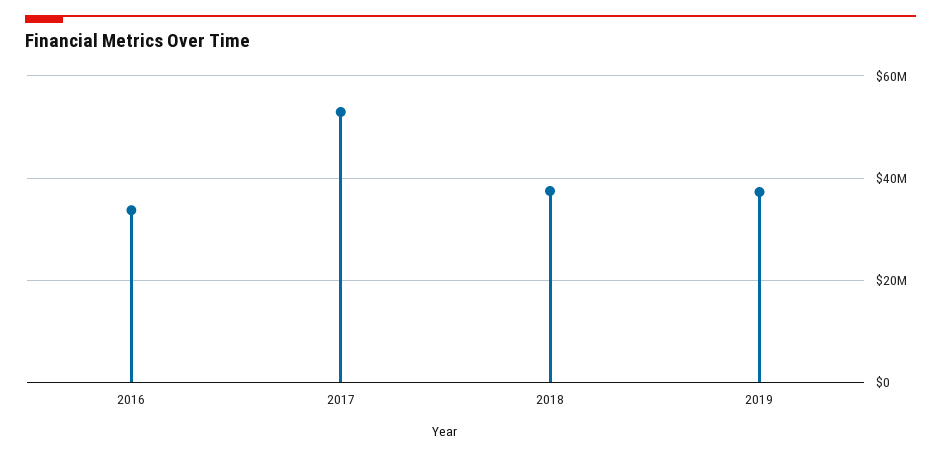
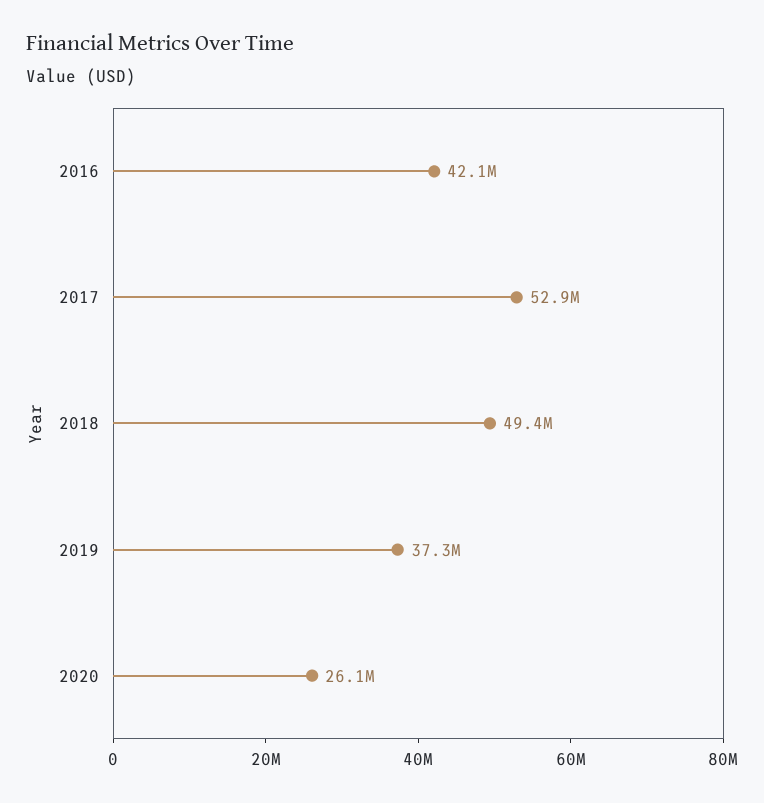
2016: 34000000 -> 42100000
2018: 38000000 -> 49400000
2020: none -> 26100000

